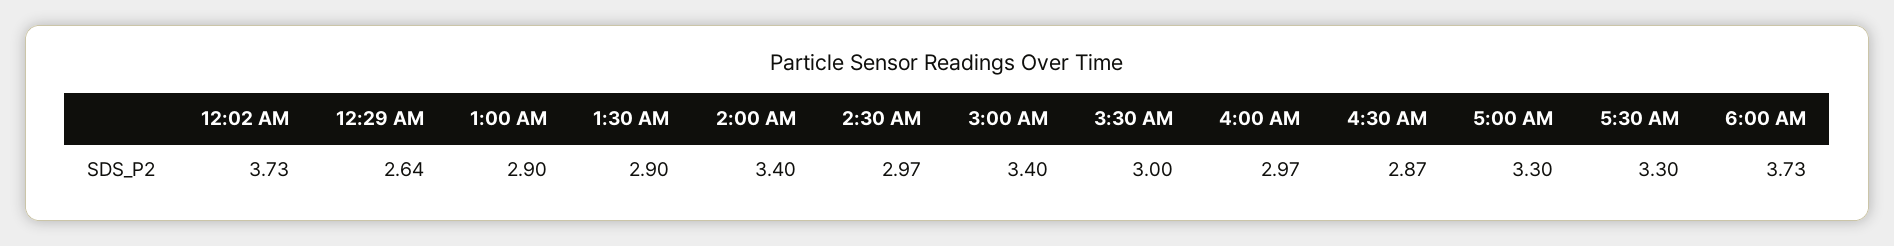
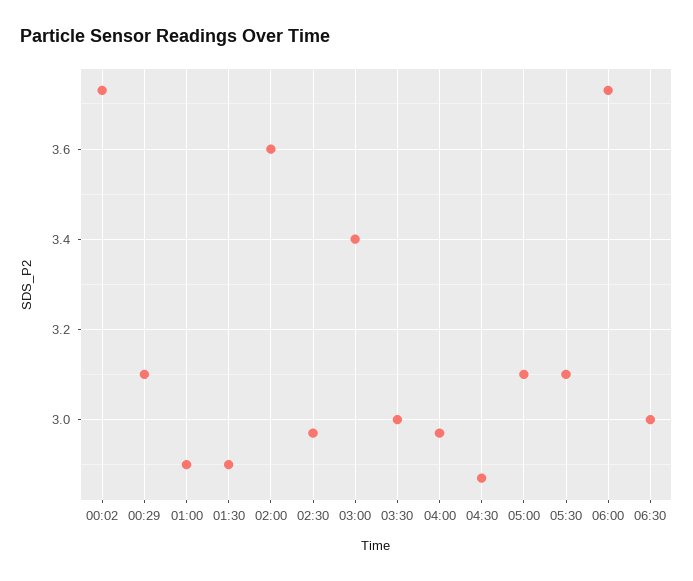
12:29 AM: 2.64 -> 3.1
2:00 AM: 3.4 -> 3.6
5:00 AM: 3.3 -> 3.1
5:30 AM: 3.3 -> 3.1
06:30: none -> 3

